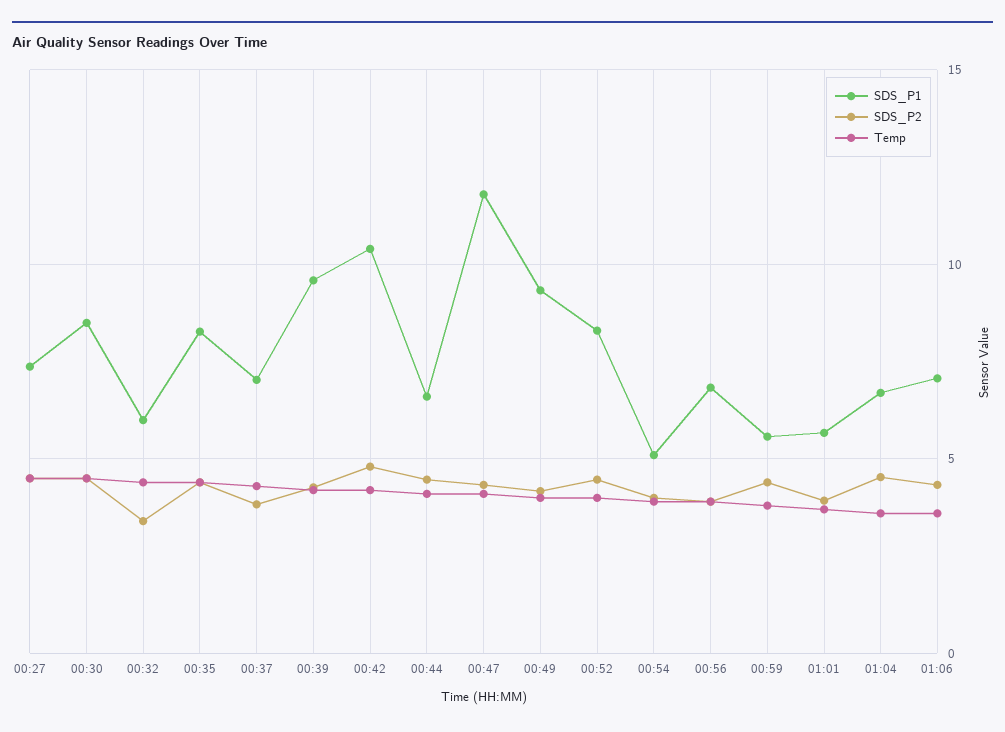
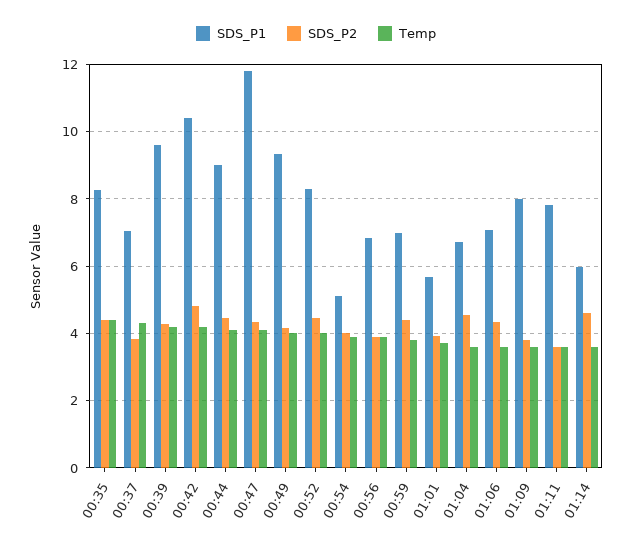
SDS_P1, 00:27: 7.5 -> none
SDS_P2, 00:27: 4.5 -> none
Temp, 00:27: 4.5 -> none
SDS_P1, 00:30: 8.5 -> none
SDS_P2, 00:30: 4.5 -> none
Temp, 00:30: 4.5 -> none
SDS_P1, 00:32: 6 -> none
SDS_P2, 00:32: 3.5 -> none
Temp, 00:32: 4.5 -> none
SDS_P1, 00:44: 6.5 -> 9
SDS_P1, 00:59: 5.5 -> 7
SDS_P1, 01:09: none -> 8
SDS_P2, 01:09: none -> 3.8
Temp, 01:09: none -> 3.6
SDS_P1, 01:11: none -> 7.8
SDS_P2, 01:11: none -> 3.6
Temp, 01:11: none -> 3.6
SDS_P1, 01:14: none -> 6
SDS_P2, 01:14: none -> 4.6
Temp, 01:14: none -> 3.6

